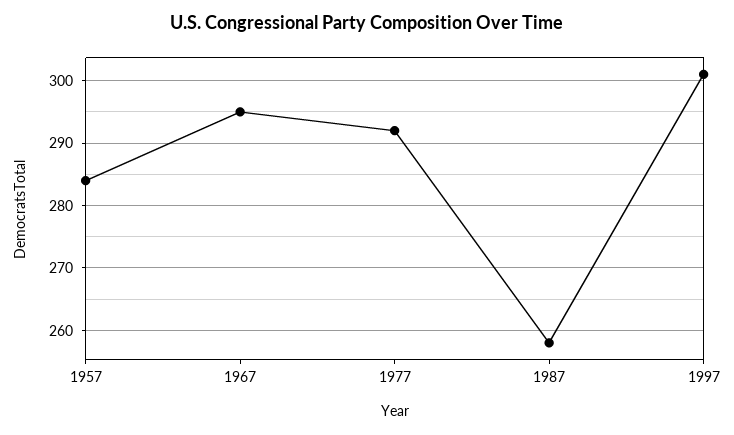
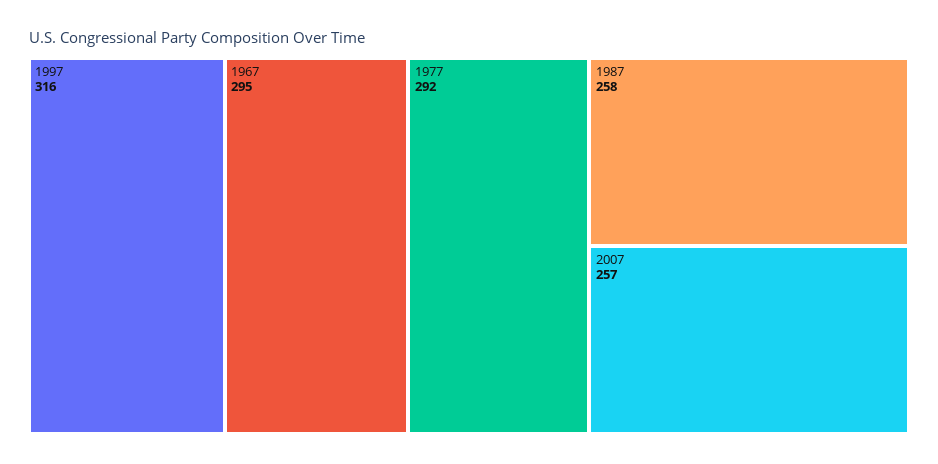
1957: 284 -> none
1997: 301 -> 316
2007: none -> 257

